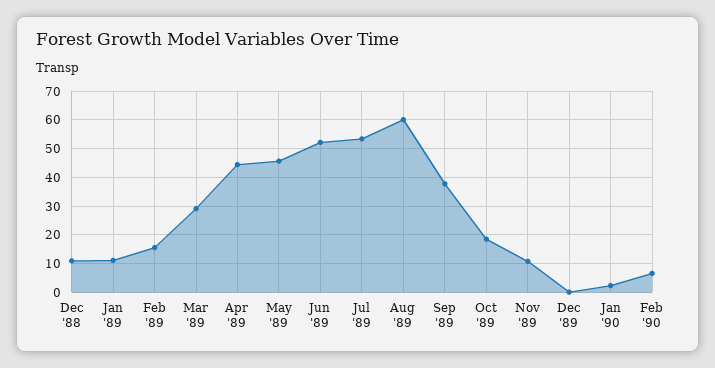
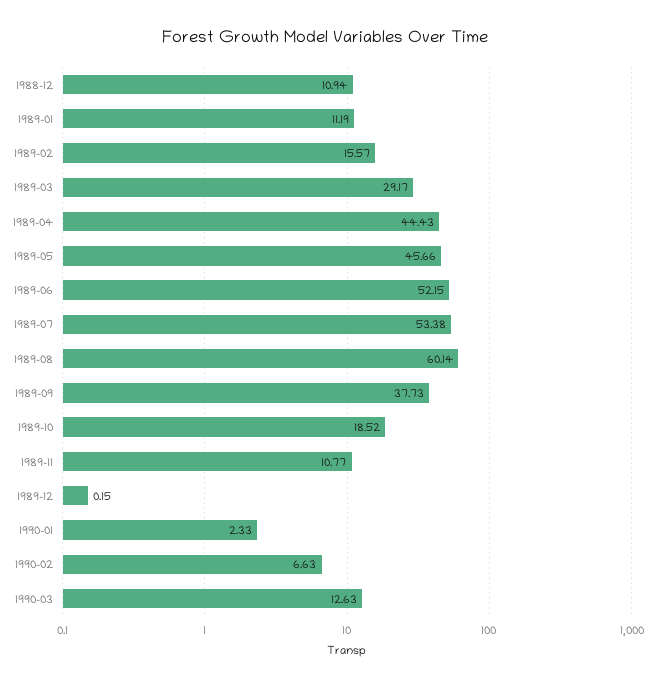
1990-03: none -> 12.63

